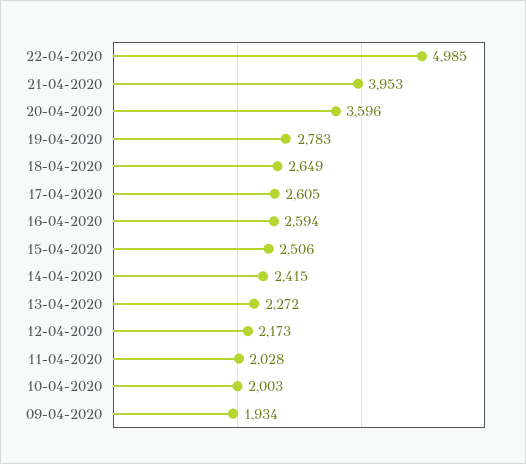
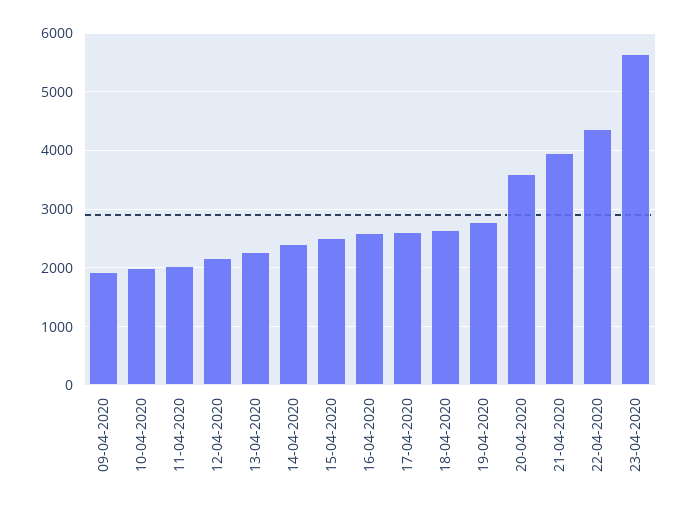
22-04-2020: 4985 -> 4400
23-04-2020: none -> 5600

